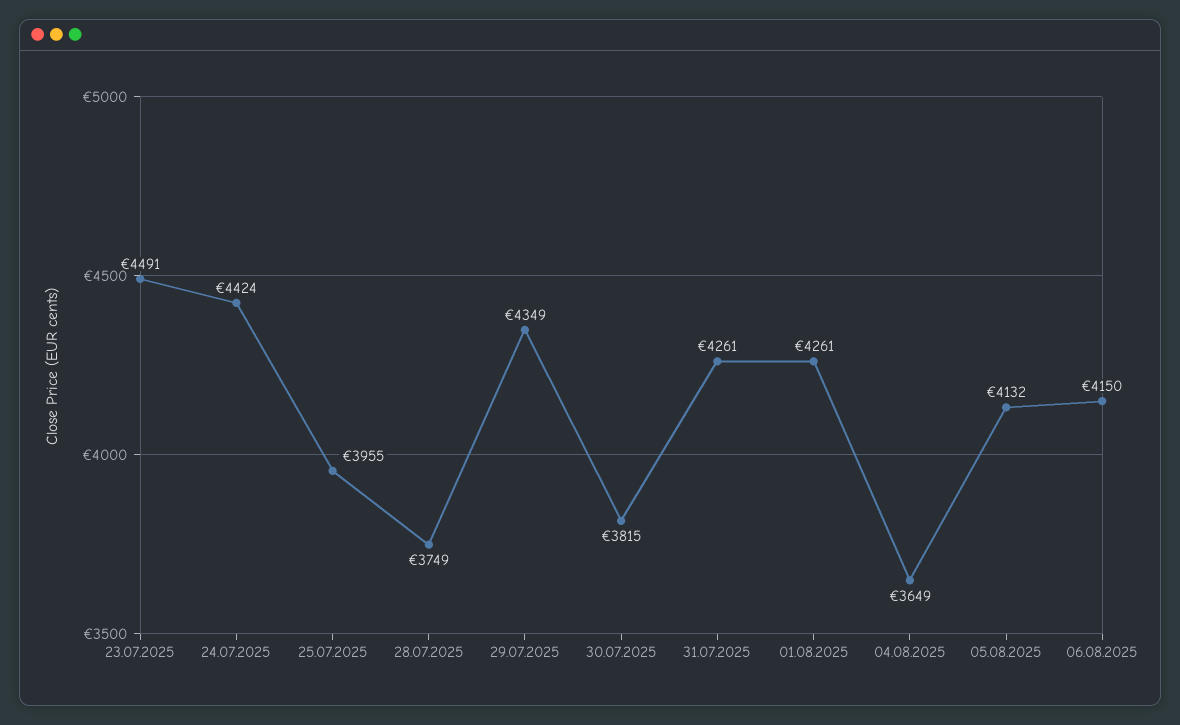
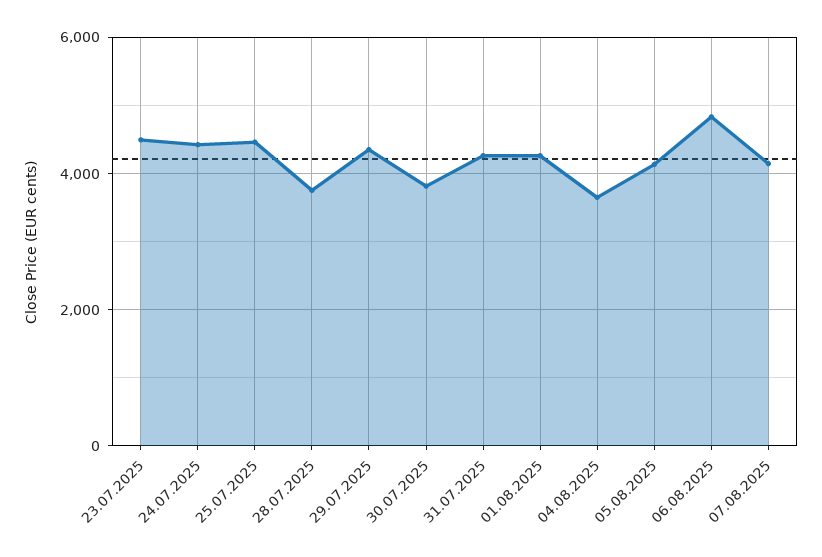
25.07.2025: 3955 -> 4400
06.08.2025: 4150 -> 4800
07.08.2025: none -> 4200

